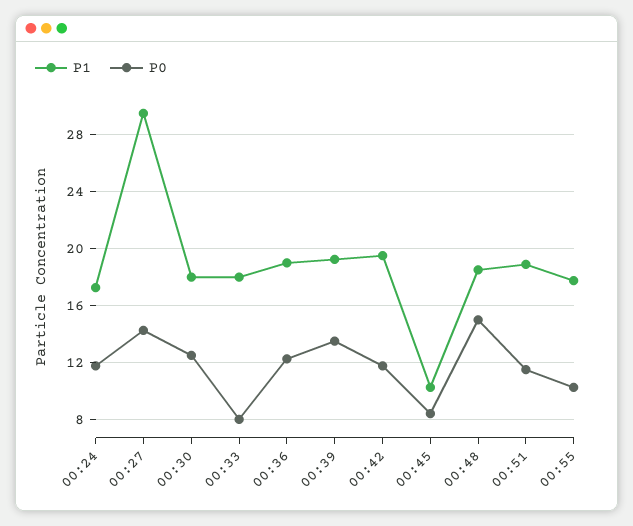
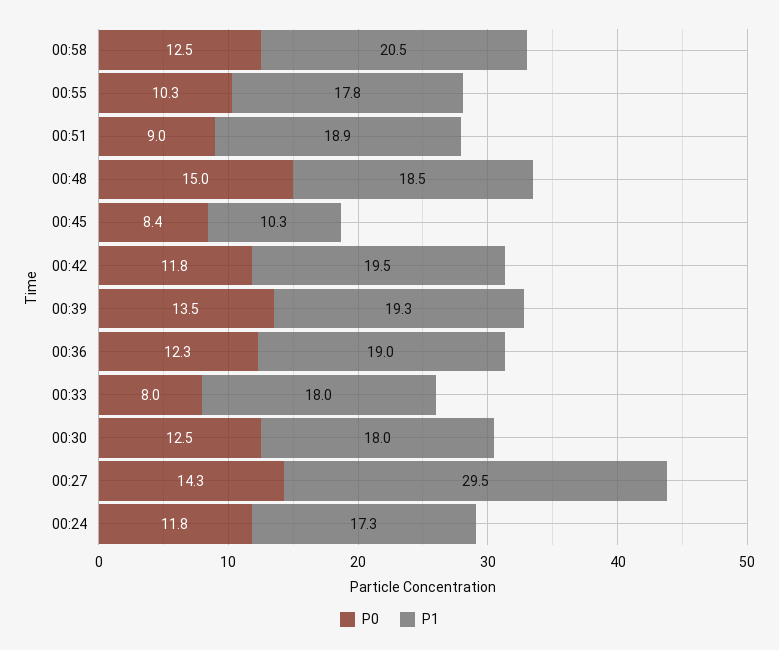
P0, 00:51: 11.5 -> 9
P0, 00:58: none -> 12.5
P1, 00:58: none -> 20.5

